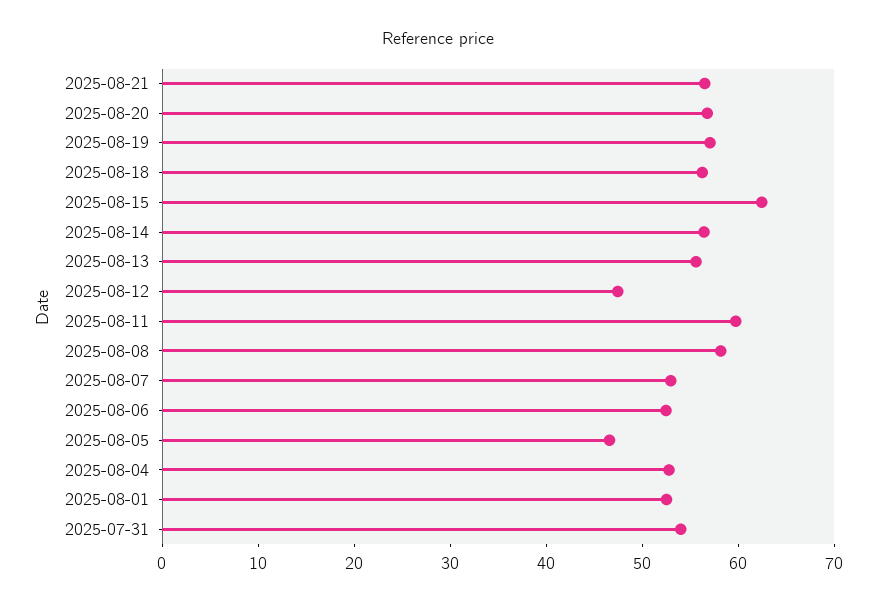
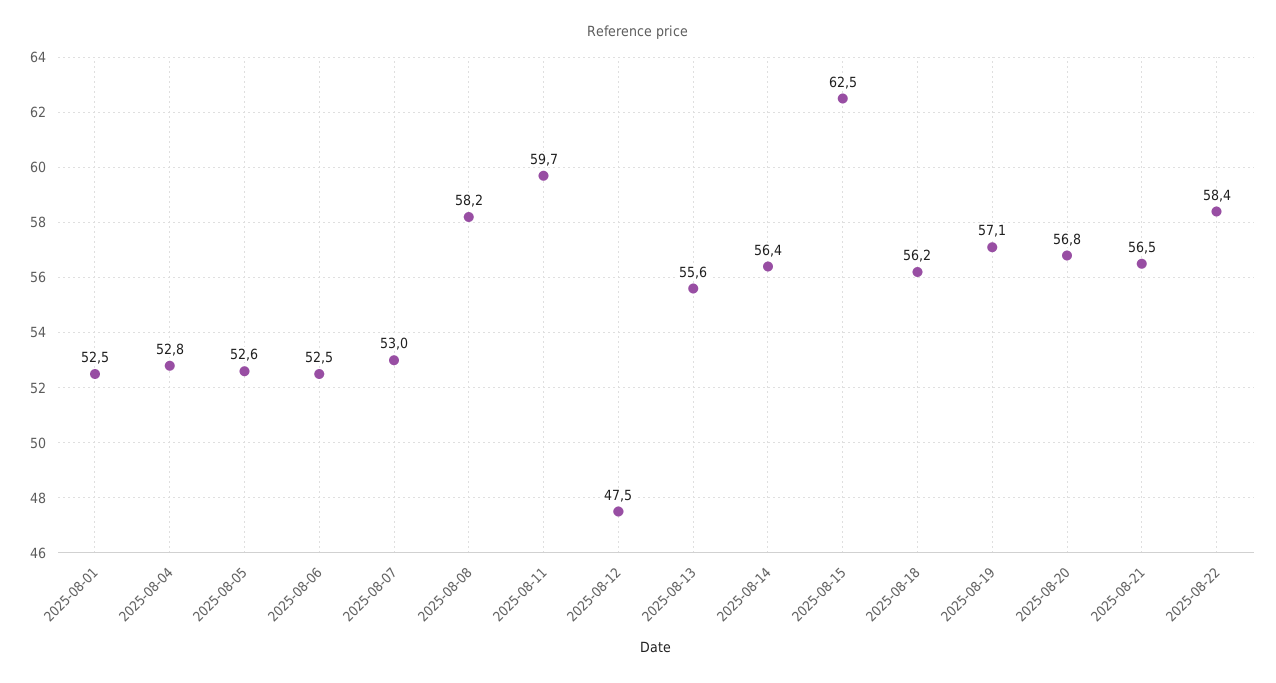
2025-08-05: 46 -> 52.6
2025-07-31: 54 -> none
2025-08-22: none -> 58.4

